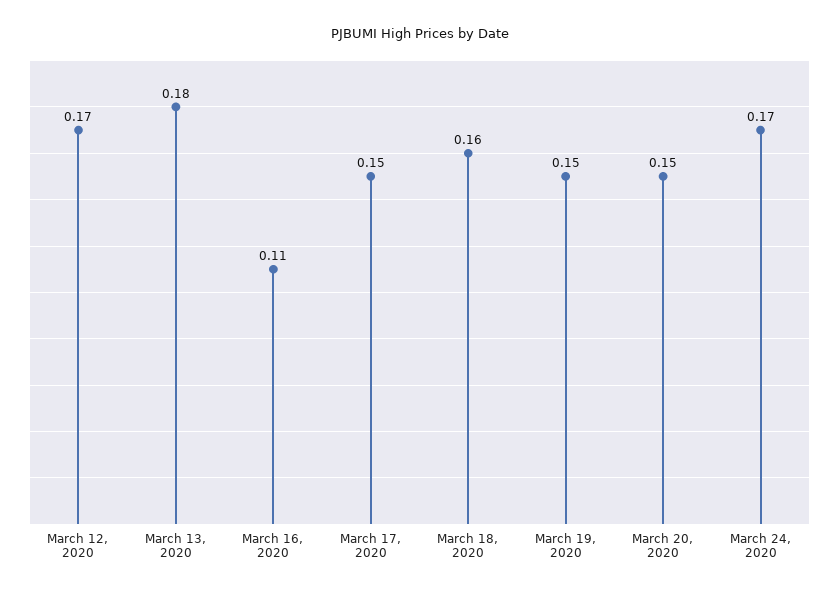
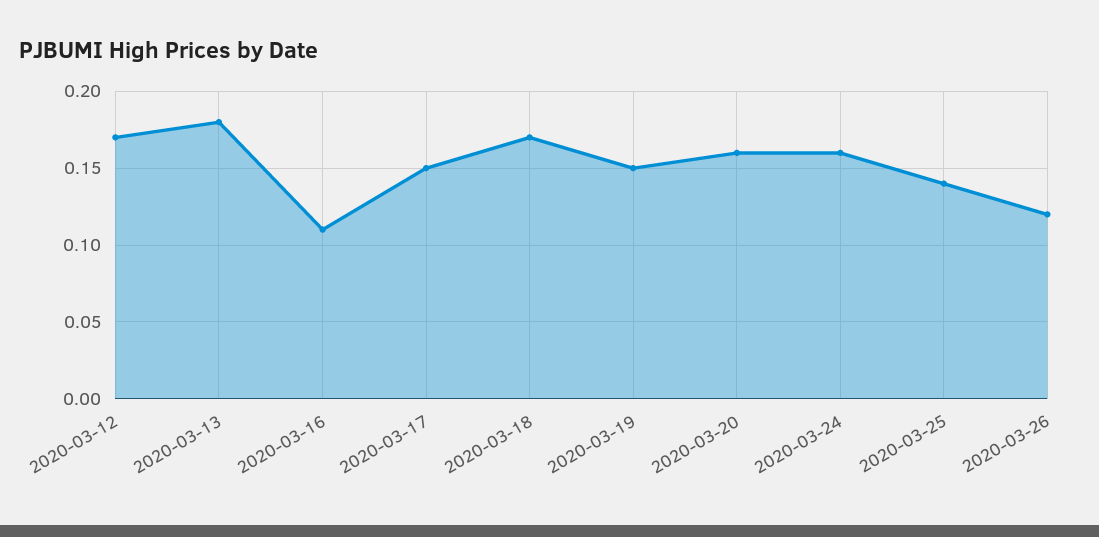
March 18, 2020: 0.16 -> 0.17
March 20, 2020: 0.15 -> 0.16
March 24, 2020: 0.17 -> 0.16
2020-03-25: none -> 0.14
2020-03-26: none -> 0.12

